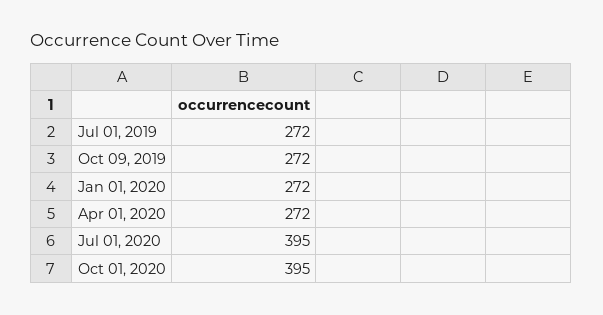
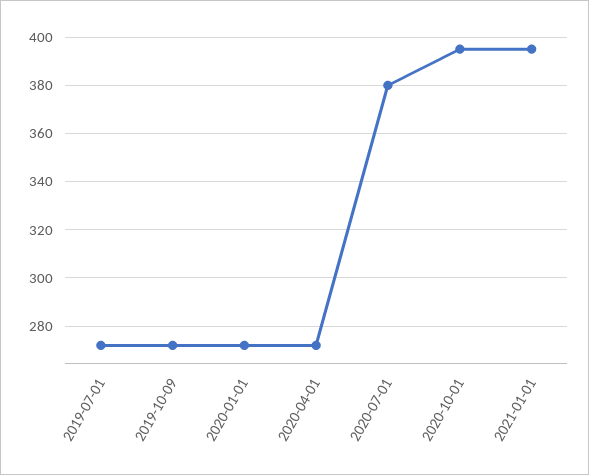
Jul 01, 2020: 395 -> 380
2021-01-01: none -> 395

